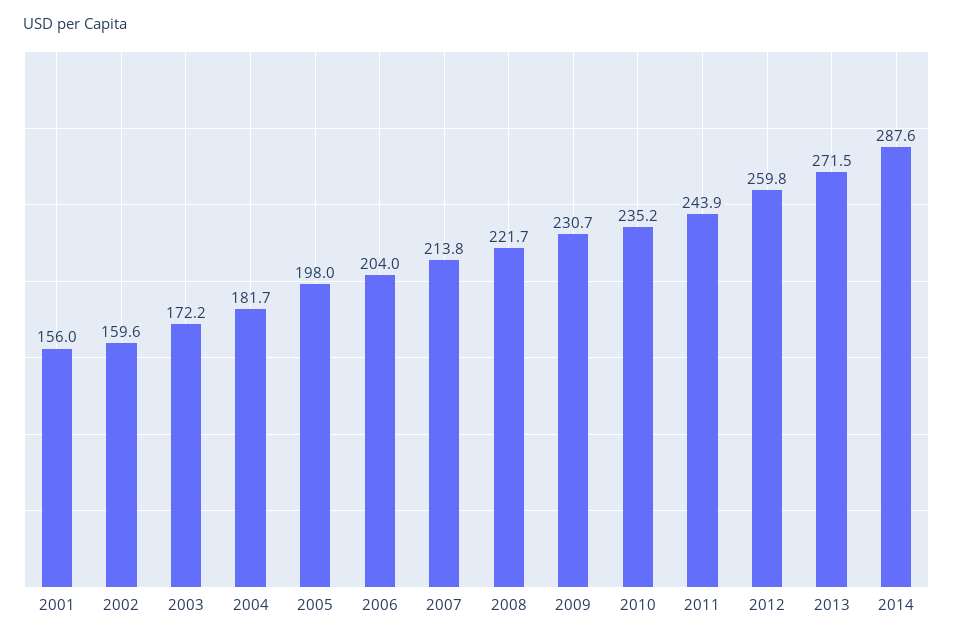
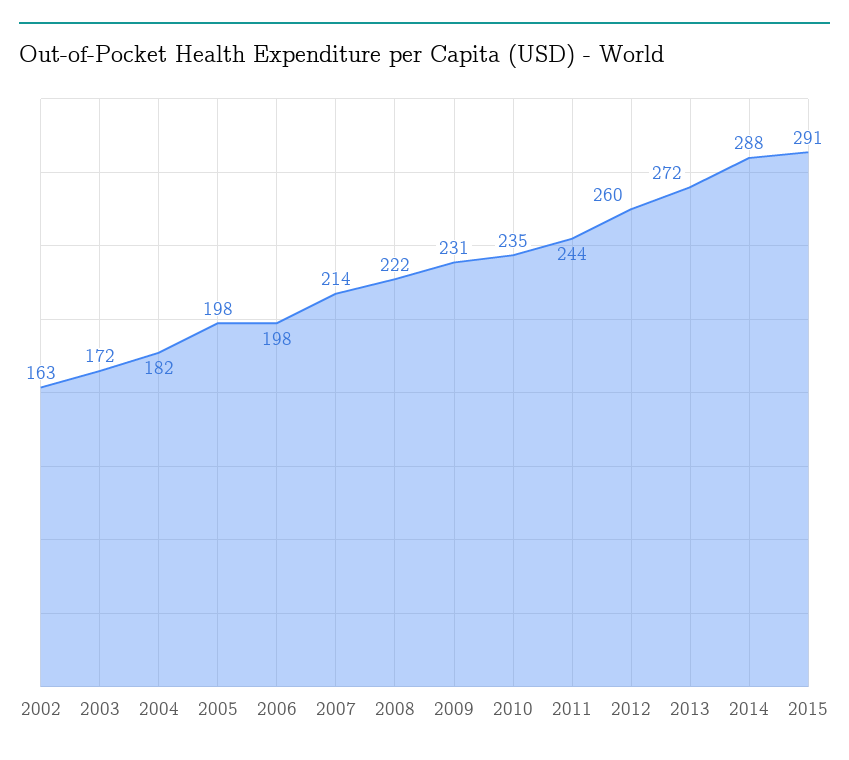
2001: 156 -> none
2002: 159.6 -> 163
2006: 204 -> 198
2015: none -> 291

